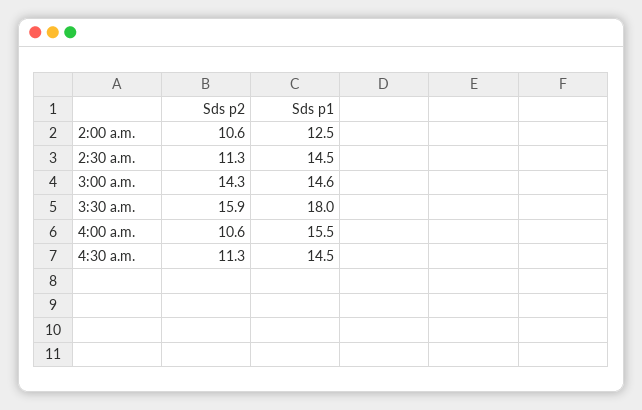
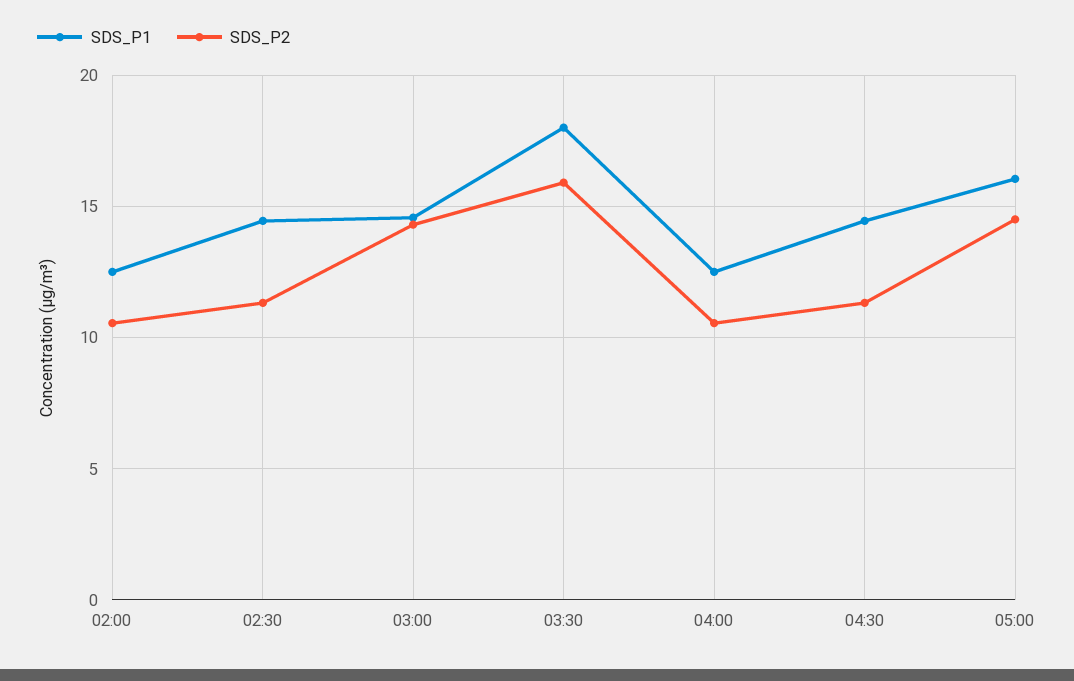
Sds p1, 4:00 a.m.: 15.5 -> 12.5
Sds p1, 05:00: none -> 16
Sds p2, 05:00: none -> 14.5

